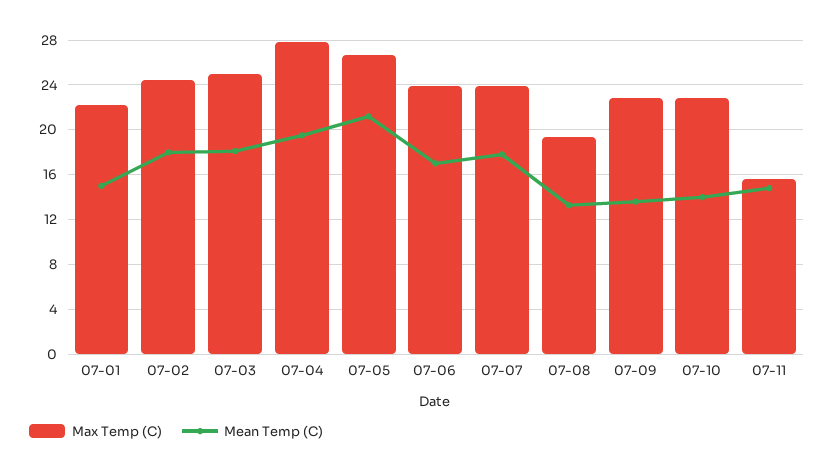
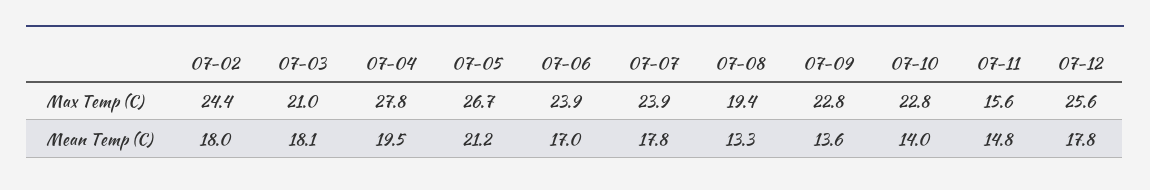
Max Temp (C), 07-01: 22 -> none
Mean Temp (C), 07-01: 15 -> none
Max Temp (C), 07-03: 25 -> 21
Max Temp (C), 07-12: none -> 25.6
Mean Temp (C), 07-12: none -> 17.8

